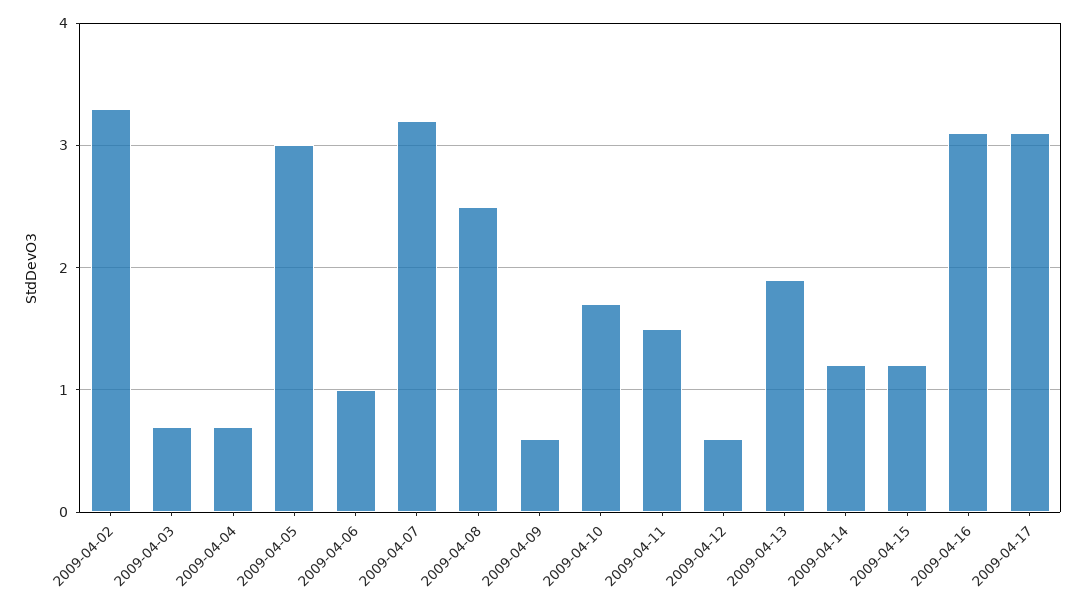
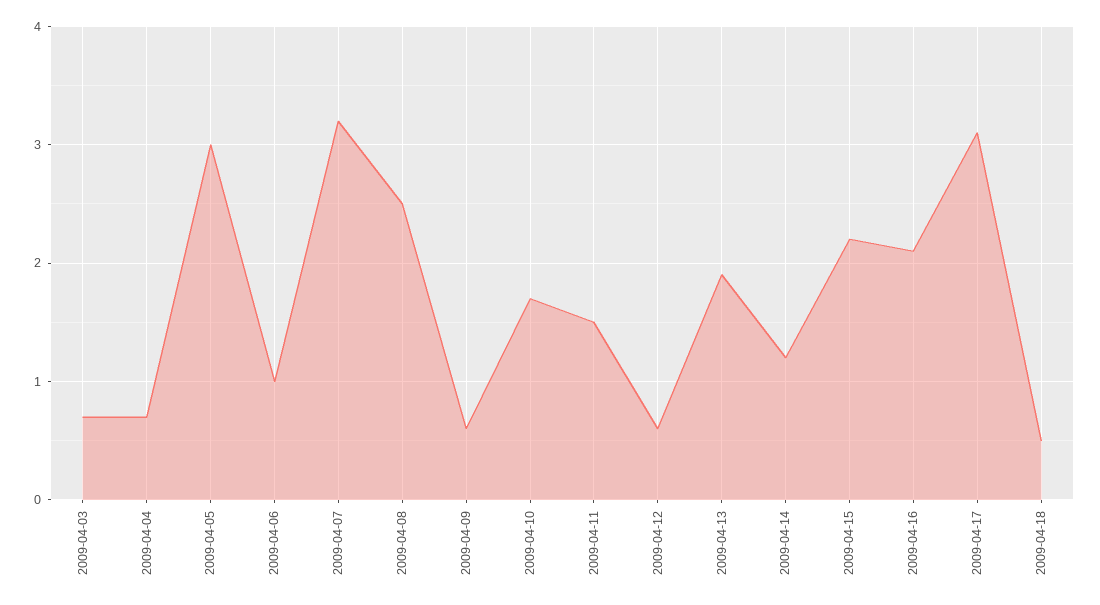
2009-04-02: 3.3 -> none
2009-04-15: 1.2 -> 2.2
2009-04-16: 3.1 -> 2.1
2009-04-18: none -> 0.5

